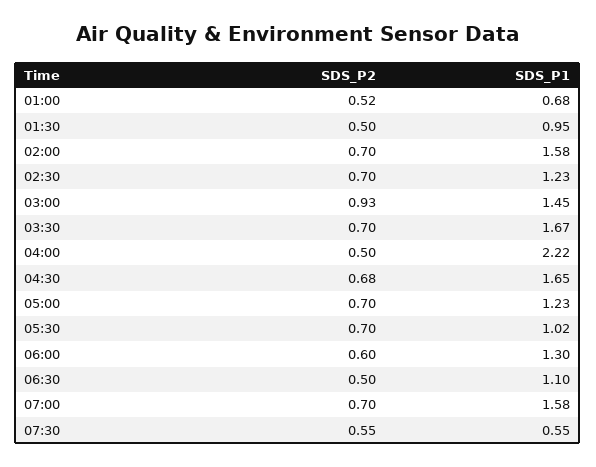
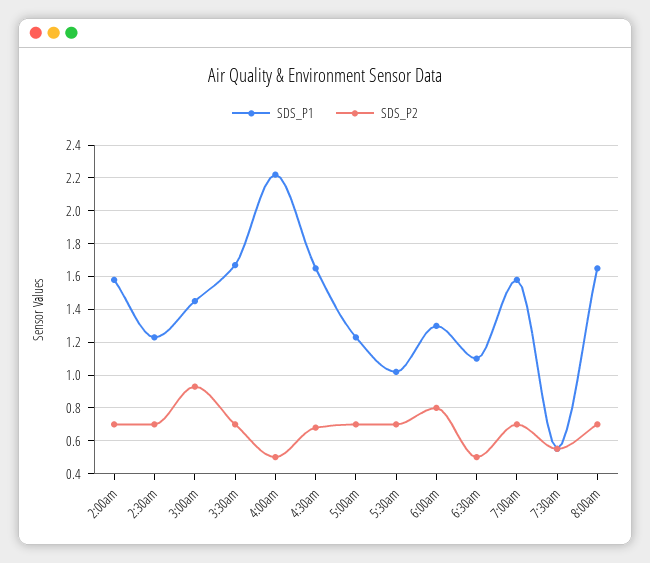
SDS_P2, 01:00: 0.52 -> none
SDS_P1, 01:00: 0.68 -> none
SDS_P2, 01:30: 0.5 -> none
SDS_P1, 01:30: 0.95 -> none
SDS_P2, 06:00: 0.6 -> 0.8
SDS_P1, 8:00am: none -> 1.65
SDS_P2, 8:00am: none -> 0.7

